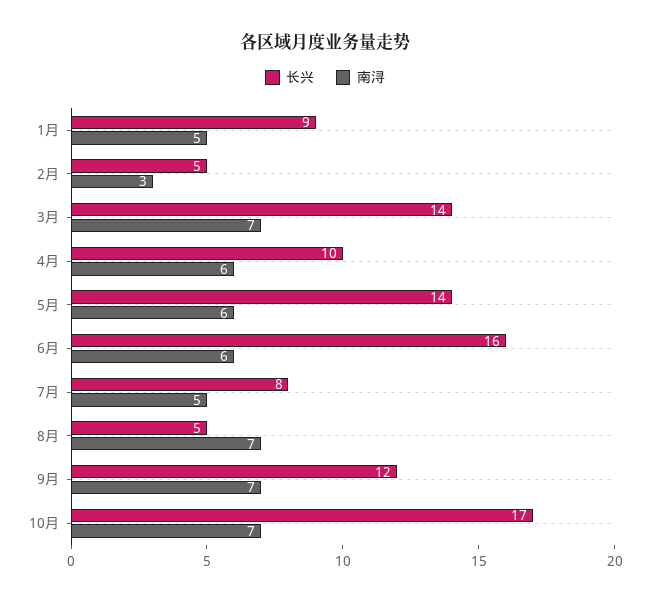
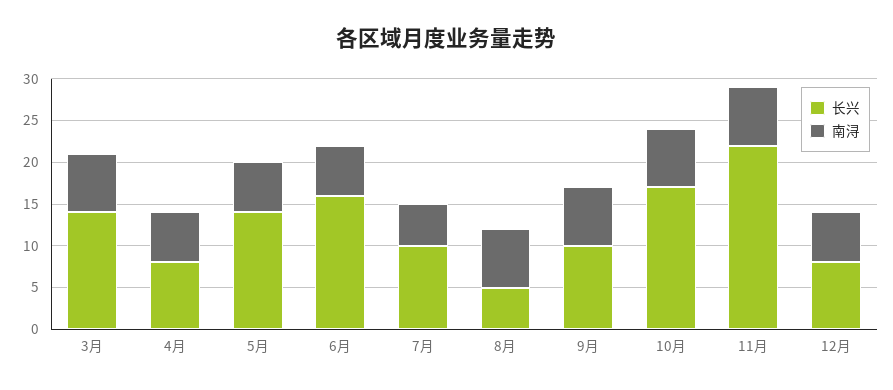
长兴, 1月: 9 -> none
南浔, 1月: 5 -> none
长兴, 2月: 5 -> none
南浔, 2月: 3 -> none
长兴, 4月: 10 -> 8
长兴, 7月: 8 -> 10
长兴, 9月: 12 -> 10
长兴, 11月: none -> 22
南浔, 11月: none -> 7
长兴, 12月: none -> 8
南浔, 12月: none -> 6

